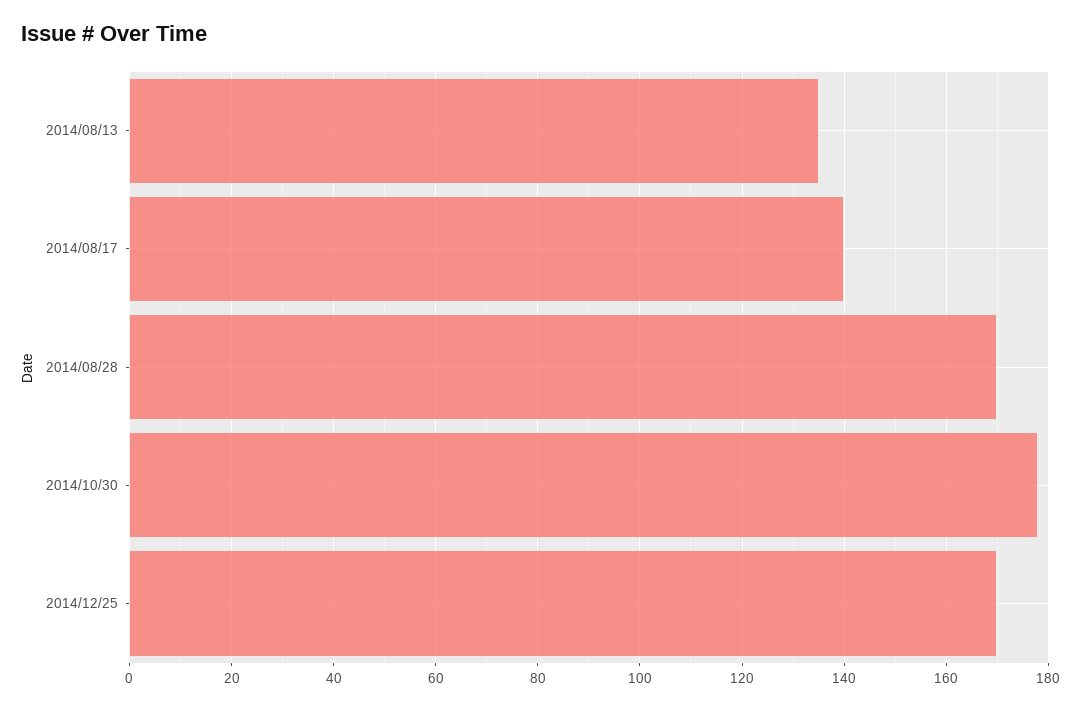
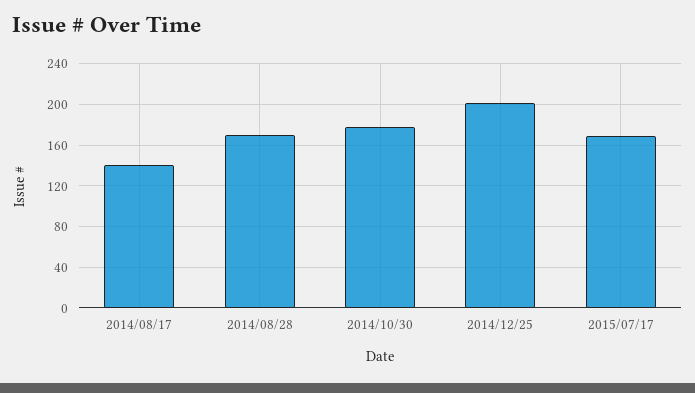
2014/08/13: 135 -> none
2014/12/25: 170 -> 200
2015/07/17: none -> 170

